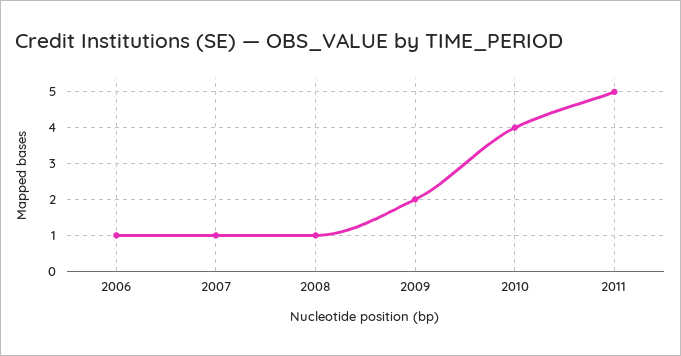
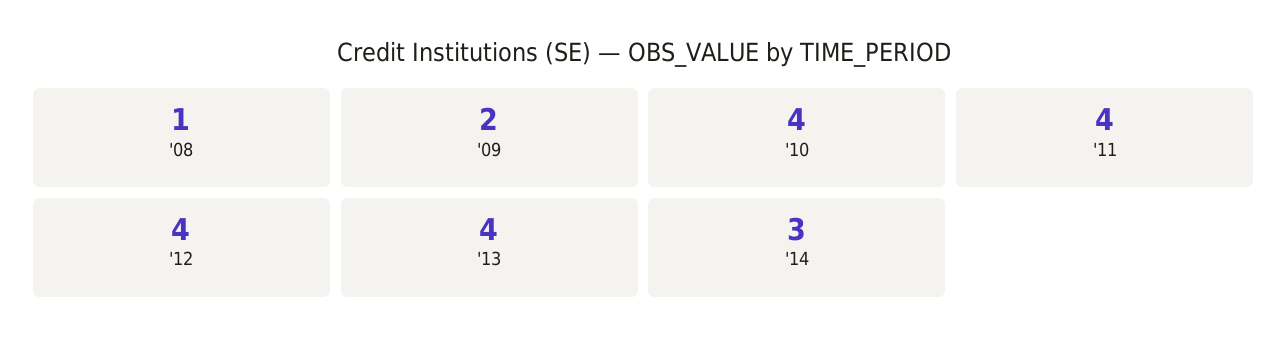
2006: 1 -> none
2007: 1 -> none
2011: 5 -> 4
'12: none -> 4
'13: none -> 4
'14: none -> 3

